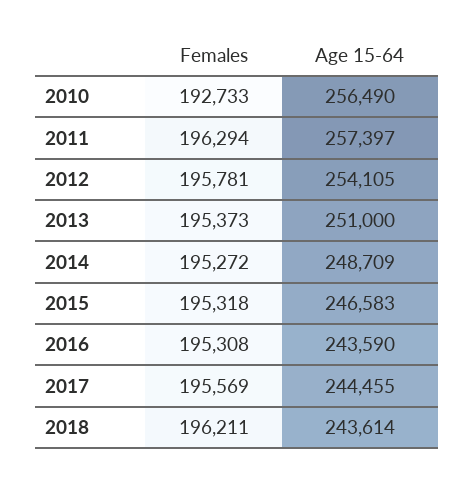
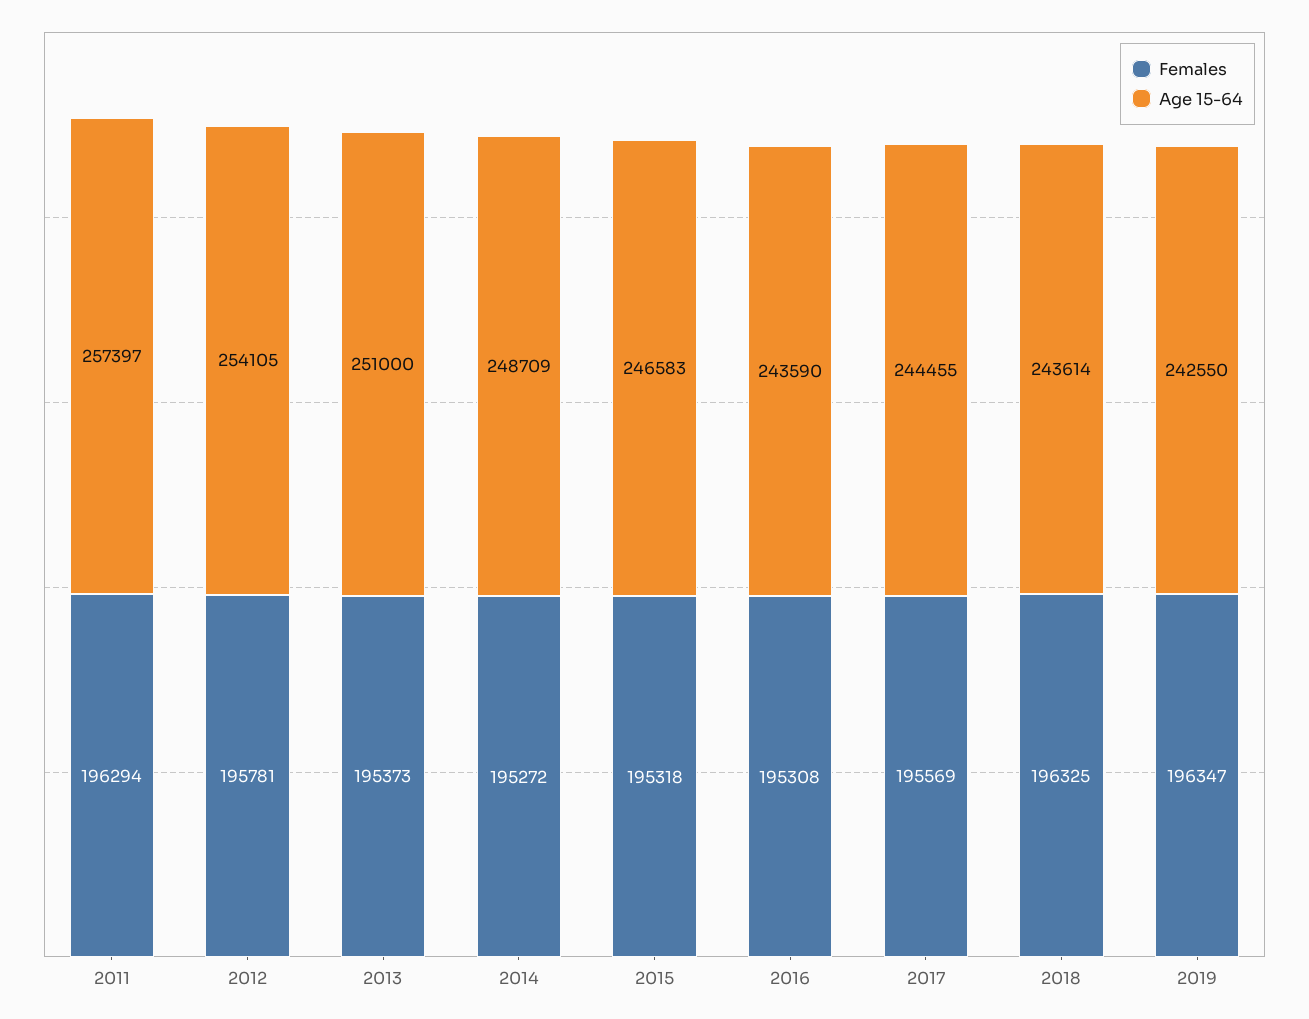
Females, 2010: 192733 -> none
Age 15-64, 2010: 256490 -> none
Females, 2018: 196211 -> 196325
Females, 2019: none -> 196347
Age 15-64, 2019: none -> 242550

